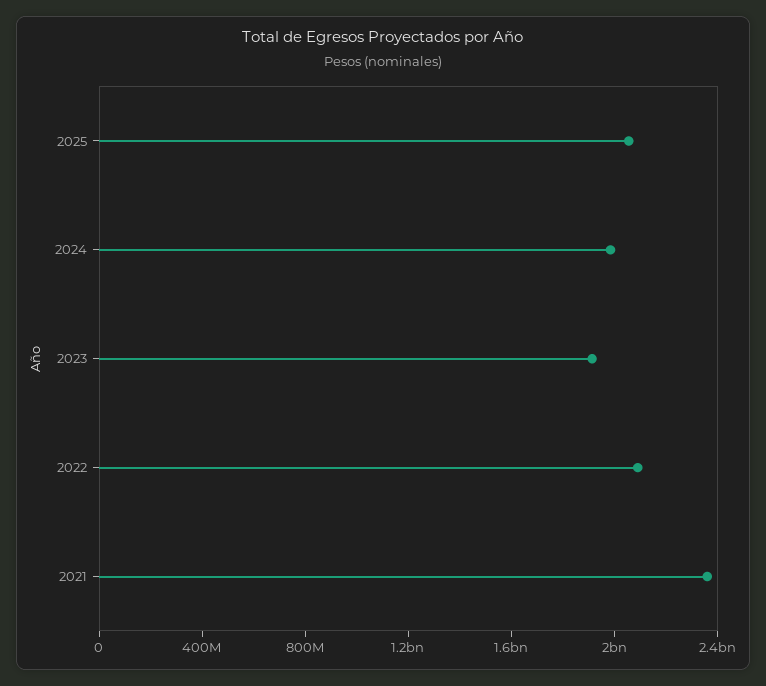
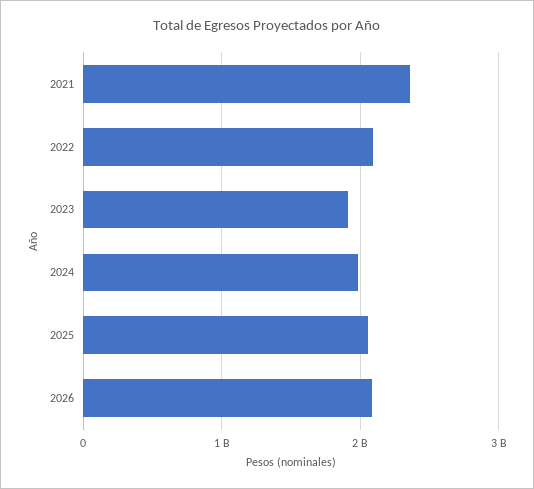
2026: none -> 2100000000

